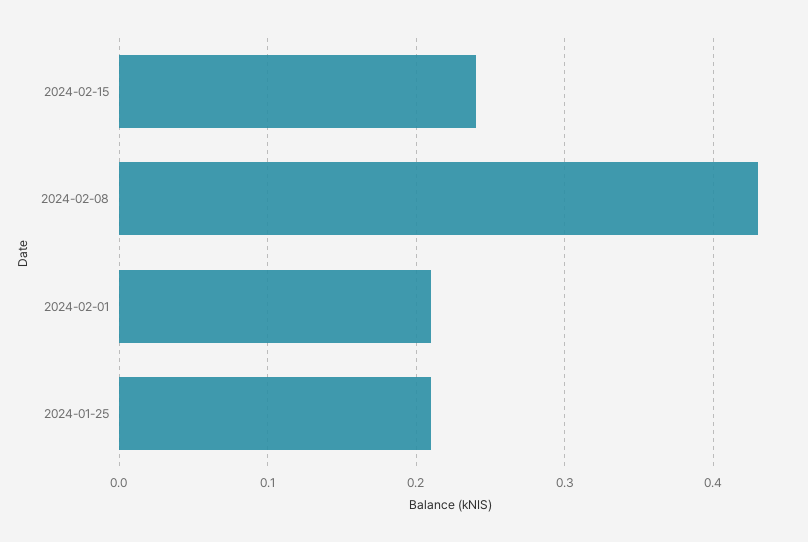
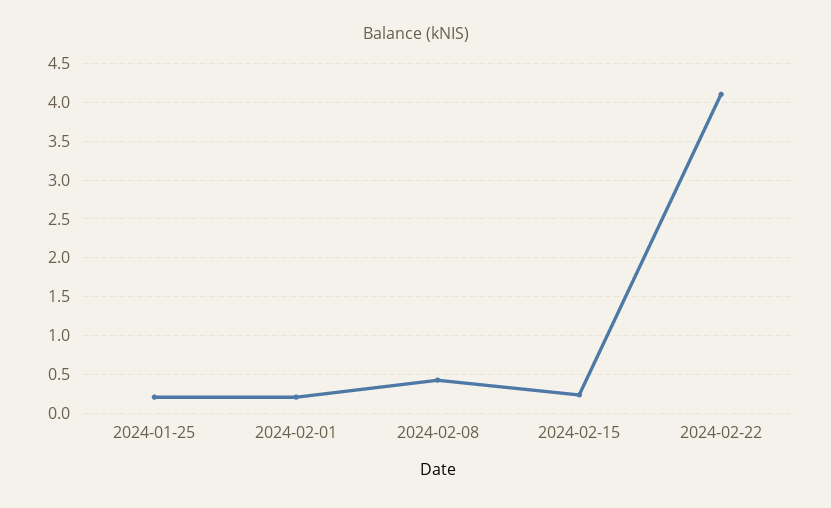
2024-02-22: none -> 4.1

